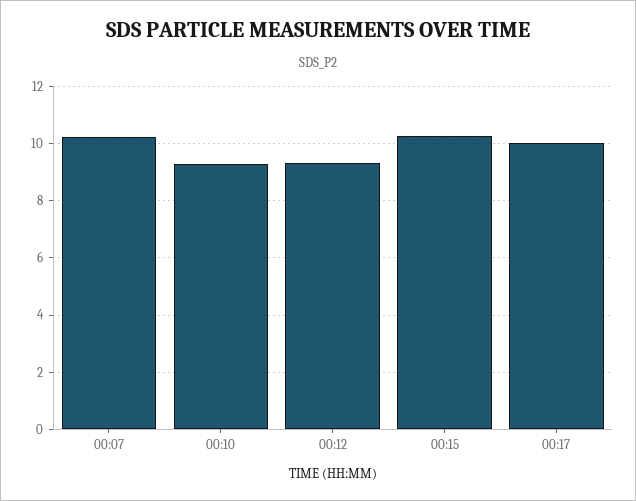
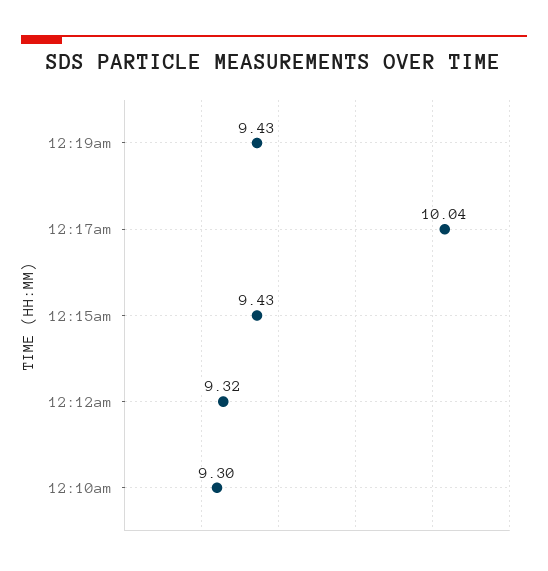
00:07: 10.25 -> none
00:15: 10.25 -> 9.43
12:19am: none -> 9.43

